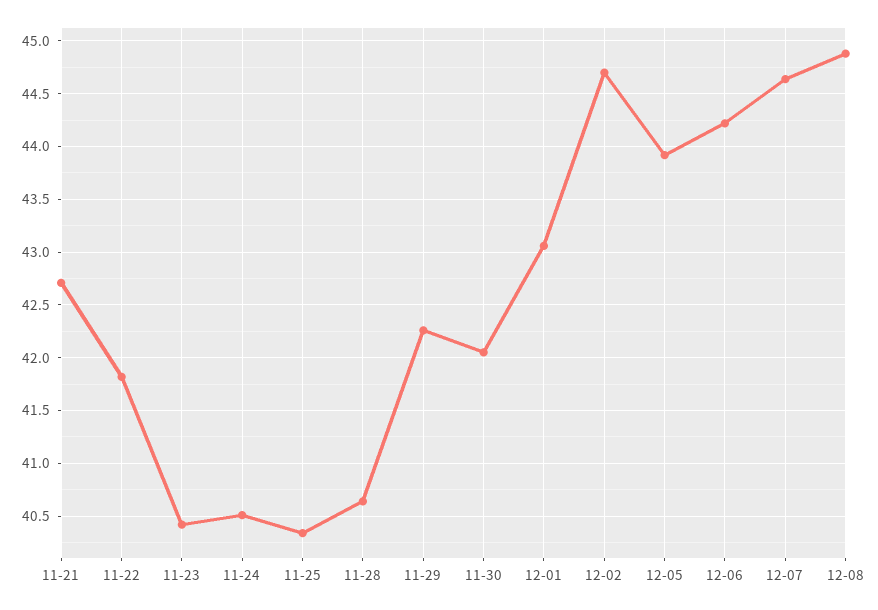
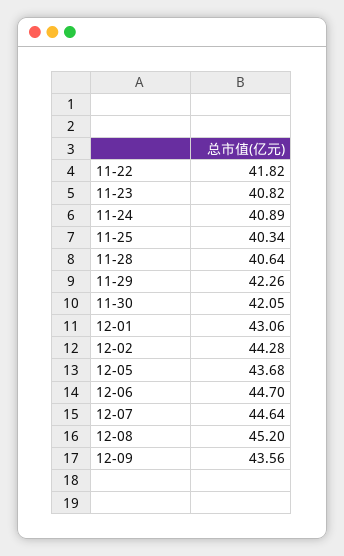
11-21: 42.7 -> none
11-23: 40.4 -> 40.82
11-24: 40.5 -> 40.89
12-02: 44.7 -> 44.28
12-05: 43.9 -> 43.68
12-06: 44.2 -> 44.7
12-08: 44.9 -> 45.2
12-09: none -> 43.56

